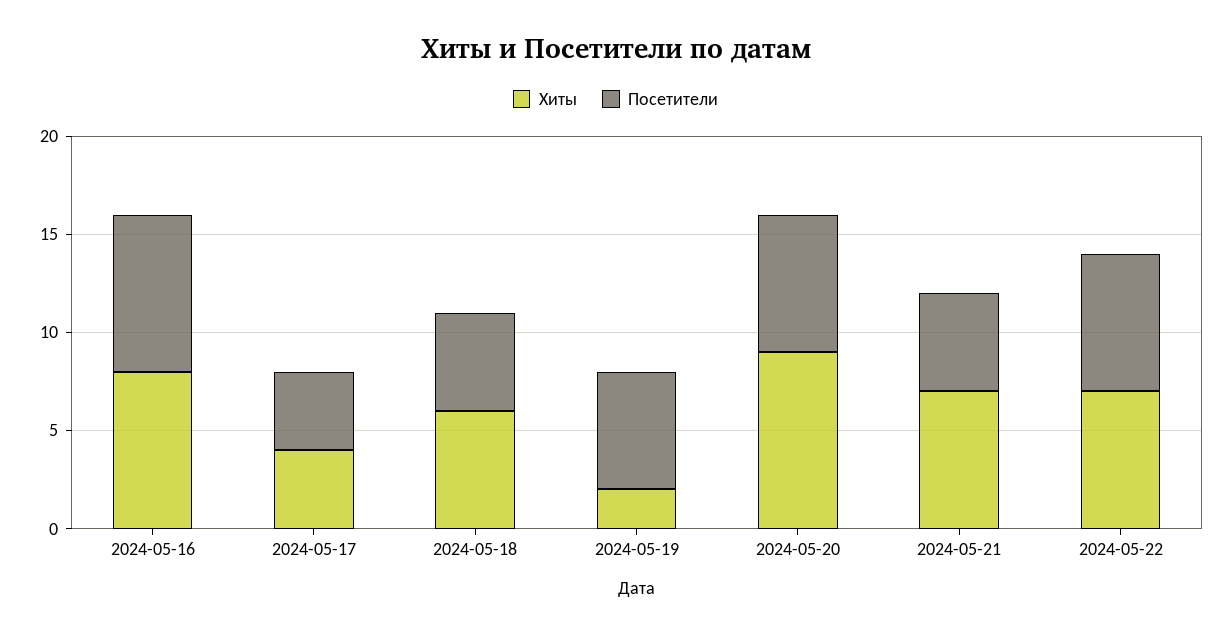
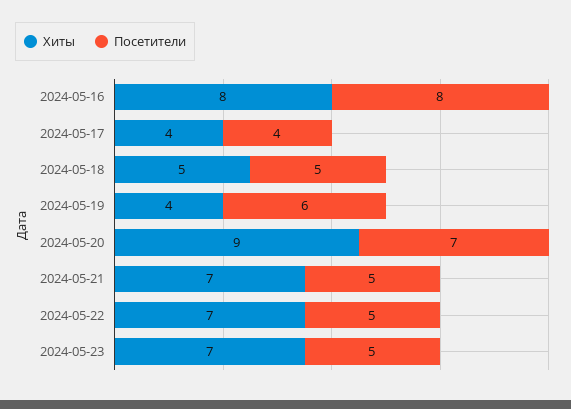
Хиты, 2024-05-18: 6 -> 5
Хиты, 2024-05-19: 2 -> 4
Посетители, 2024-05-22: 7 -> 5
Хиты, 2024-05-23: none -> 7
Посетители, 2024-05-23: none -> 5

